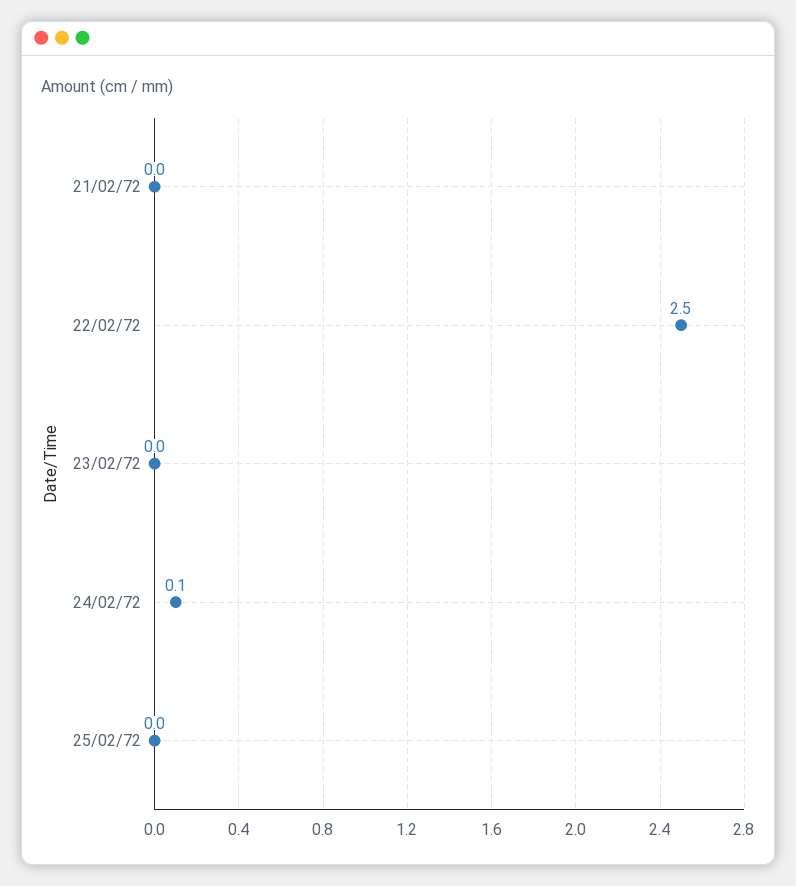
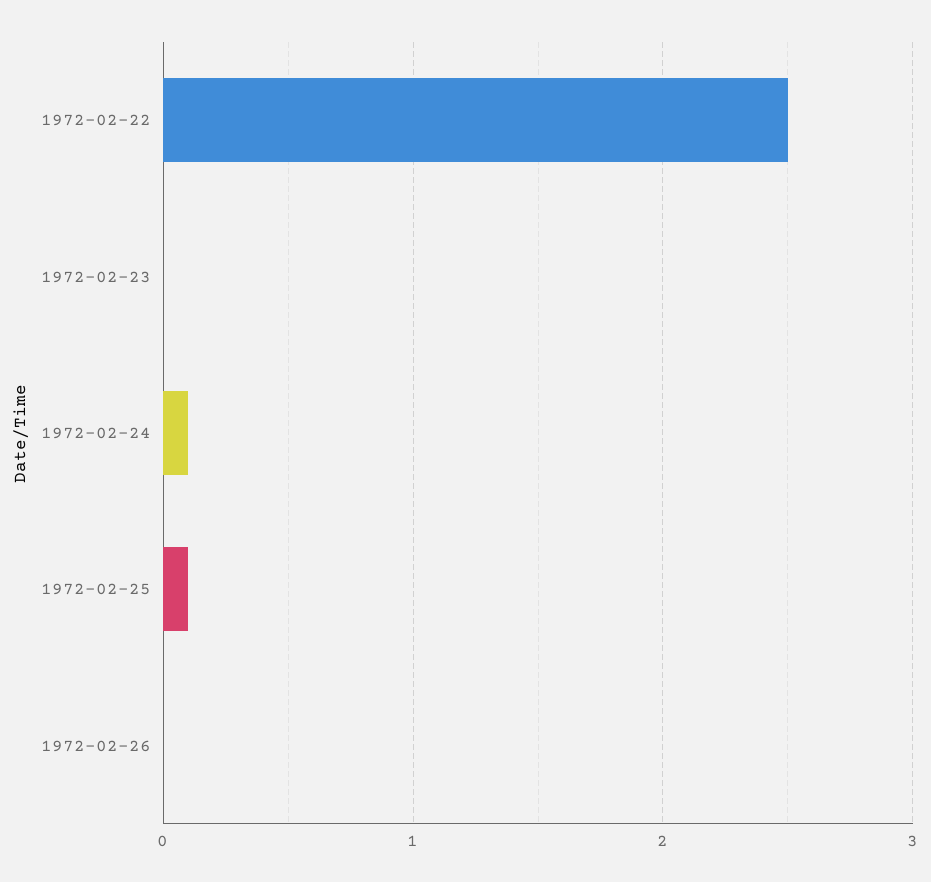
21/02/72: 0 -> none
25/02/72: 0 -> 0.1
1972-02-26: none -> 0

